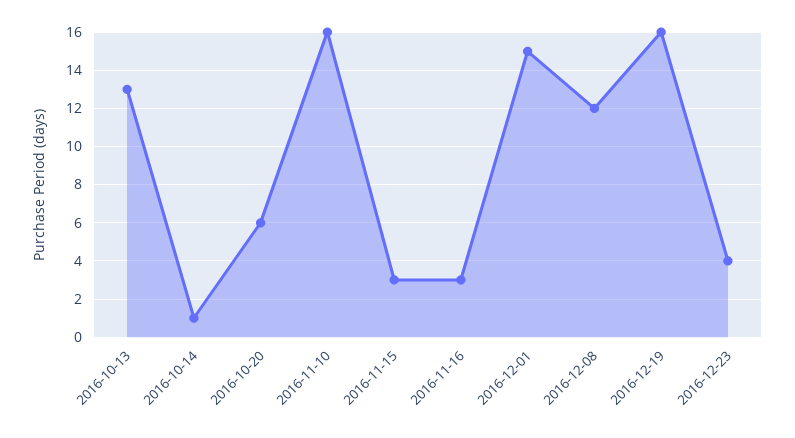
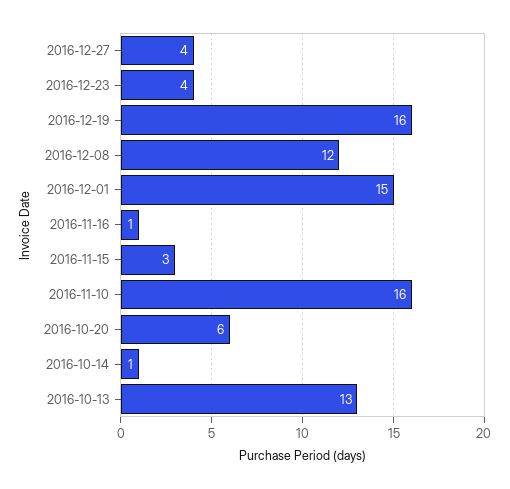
2016-11-16: 3 -> 1
2016-12-27: none -> 4

